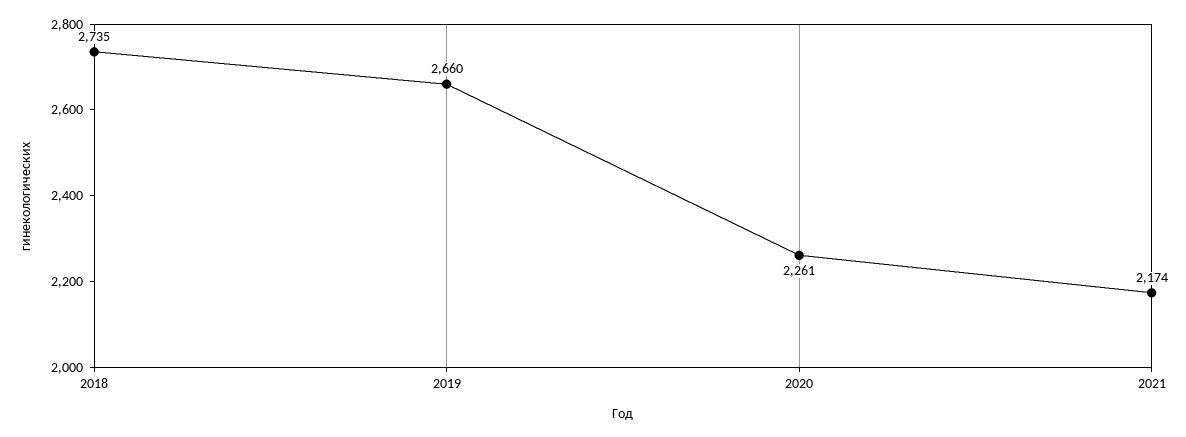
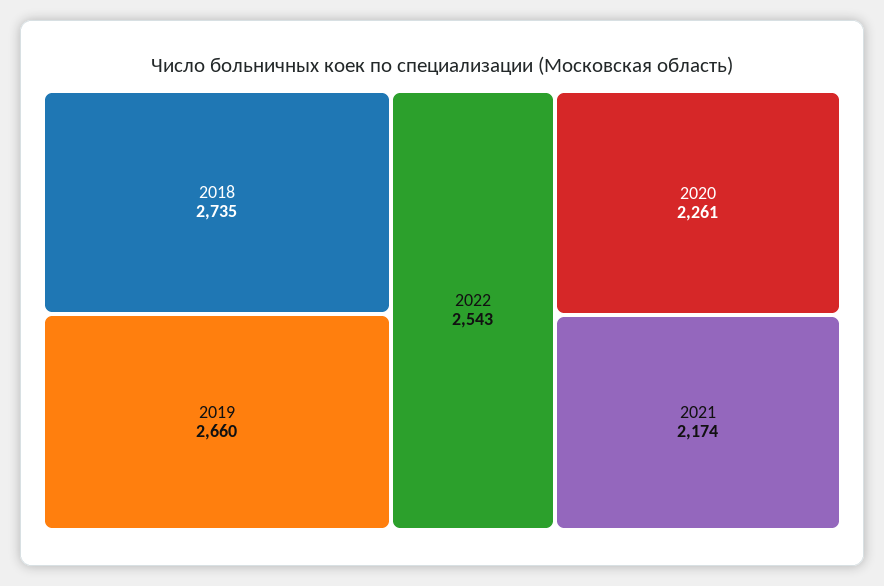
2022: none -> 2543

